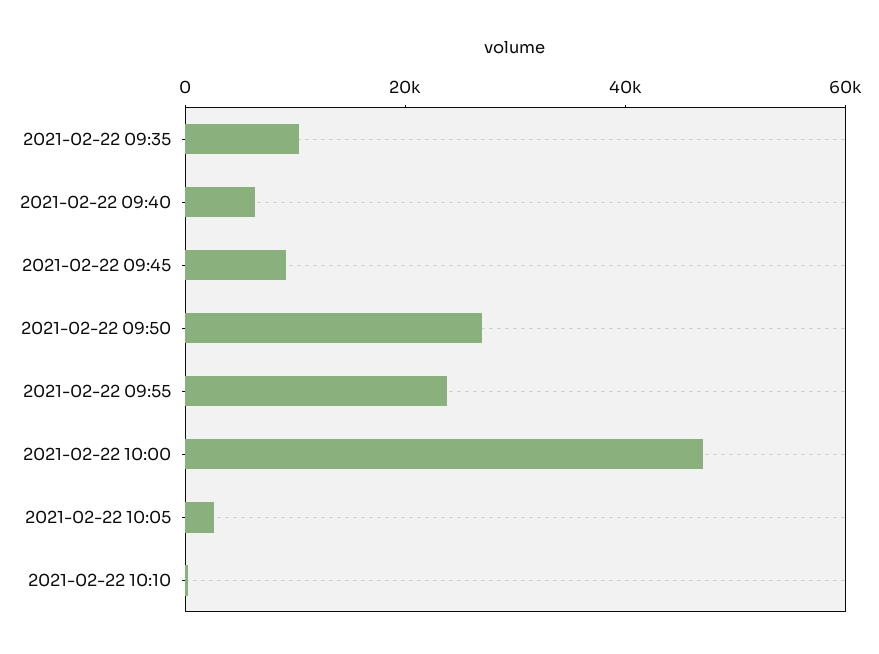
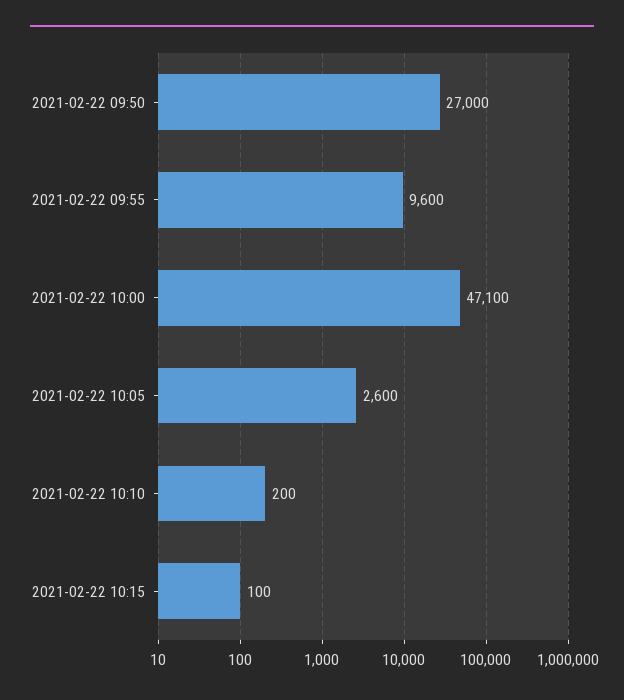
2021-02-22 09:35: 10000 -> none
2021-02-22 09:40: 5000 -> none
2021-02-22 09:45: 10000 -> none
2021-02-22 09:55: 25000 -> 9600
2021-02-22 10:15: none -> 100

